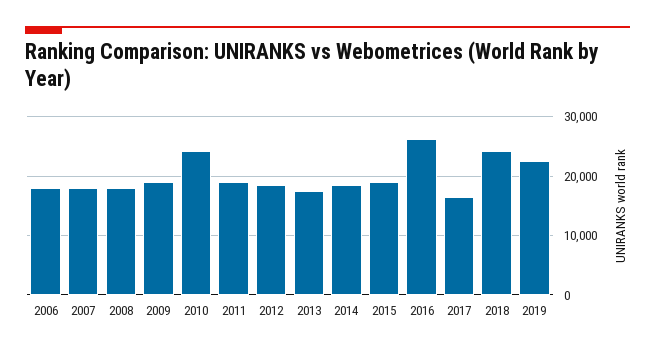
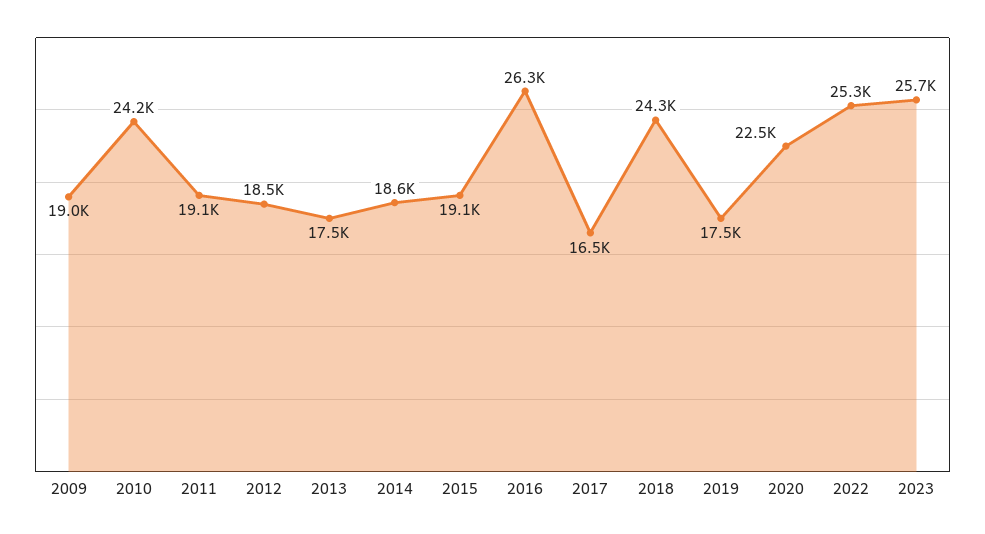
2006: 18000 -> none
2007: 18000 -> none
2008: 18000 -> none
2019: 22000 -> 17500
2020: none -> 22500
2022: none -> 25300
2023: none -> 25700

